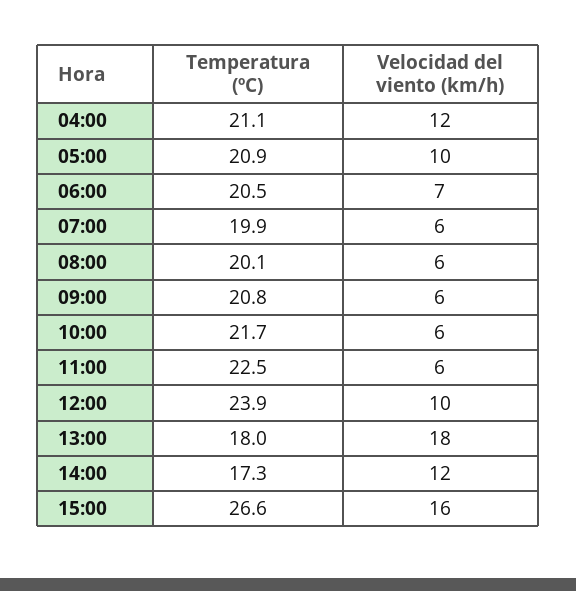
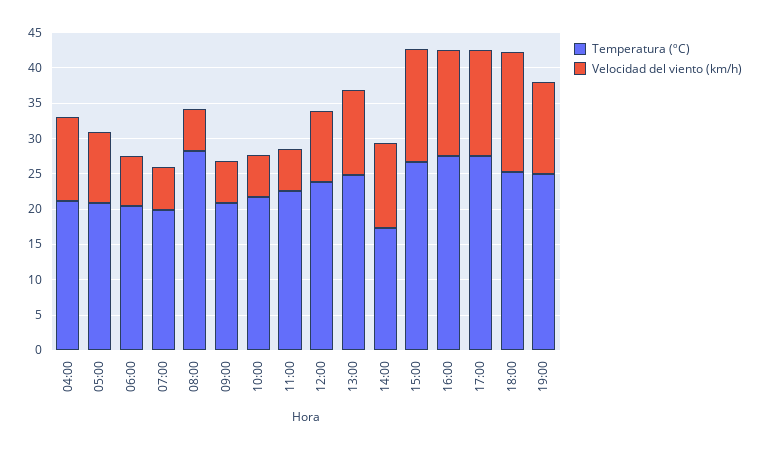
Temperatura (ºC), 08:00: 20.1 -> 27.5
Temperatura (ºC), 13:00: 18 -> 25
Velocidad del viento (km/h), 13:00: 18 -> 12.5
Temperatura (ºC), 16:00: none -> 27.5
Velocidad del viento (km/h), 16:00: none -> 15
Temperatura (ºC), 17:00: none -> 27.5
Velocidad del viento (km/h), 17:00: none -> 15
Temperatura (ºC), 18:00: none -> 25
Velocidad del viento (km/h), 18:00: none -> 17.5
Temperatura (ºC), 19:00: none -> 25
Velocidad del viento (km/h), 19:00: none -> 12.5

